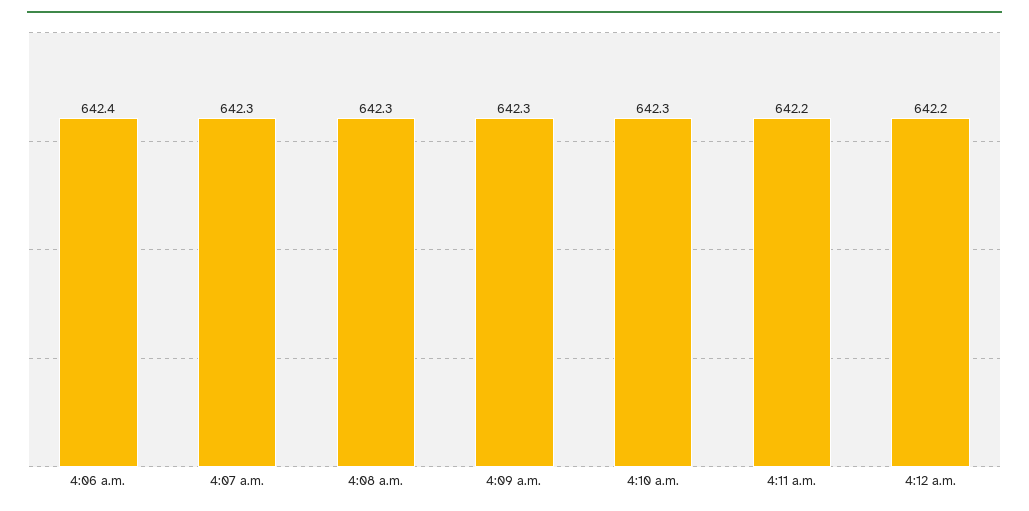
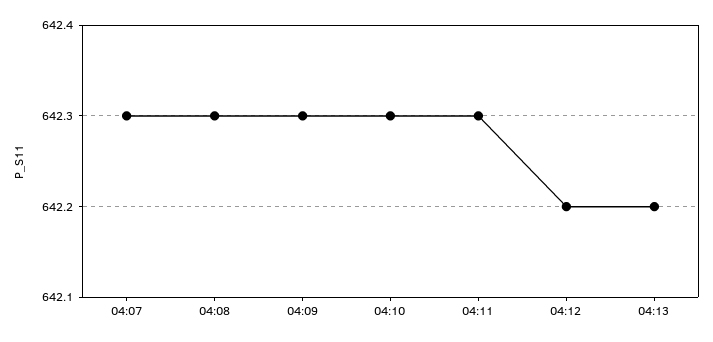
4:06 a.m.: 642.4 -> none
4:11 a.m.: 642.2 -> 642.3
04:13: none -> 642.2

